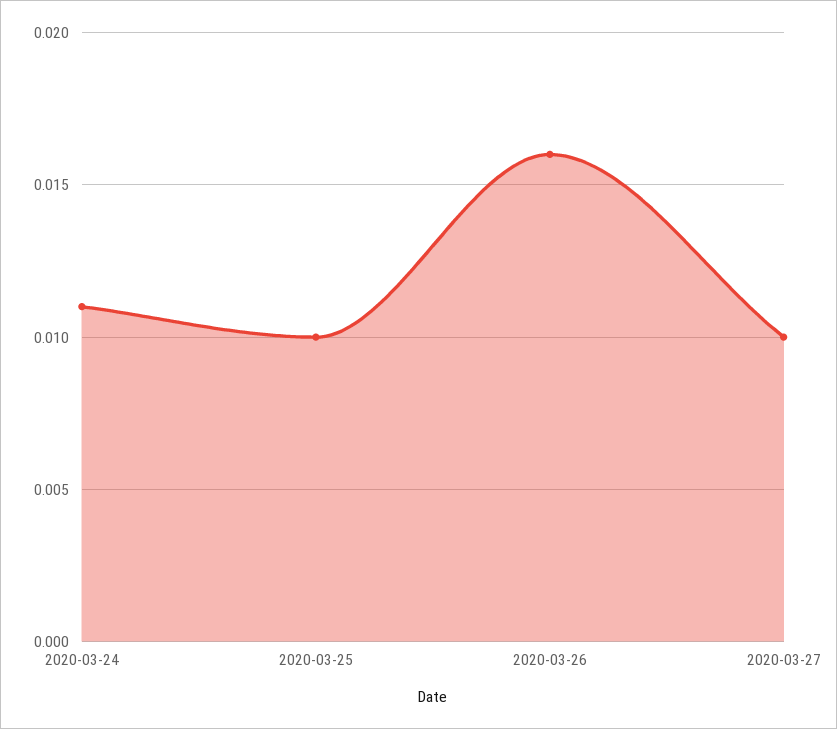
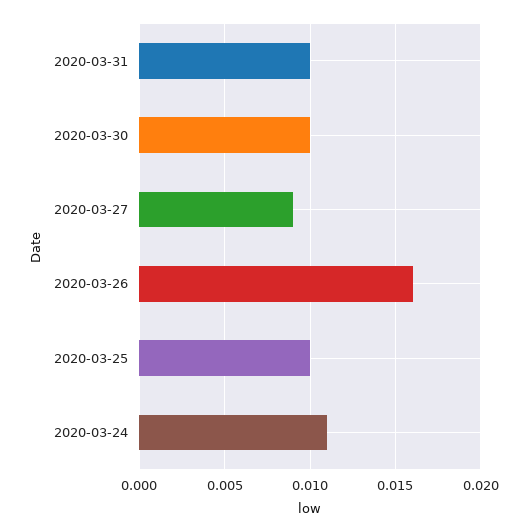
2020-03-27: 0.01 -> 0.009
2020-03-31: none -> 0.01
2020-03-30: none -> 0.01

